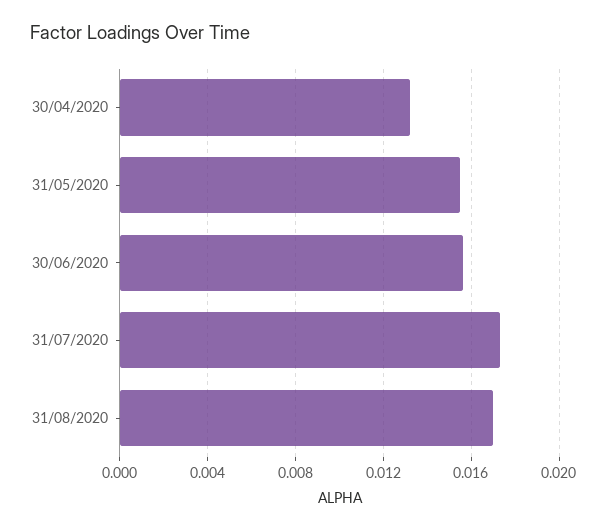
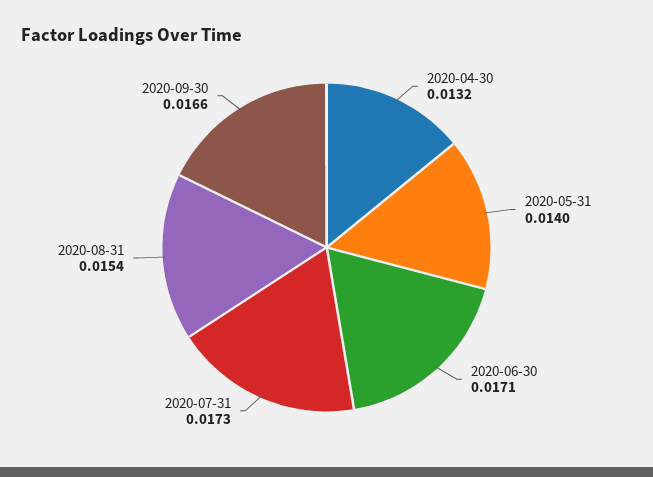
31/05/2020: 0.0155 -> 0.014
30/06/2020: 0.0155 -> 0.0171
31/08/2020: 0.017 -> 0.0154
2020-09-30: none -> 0.0166

